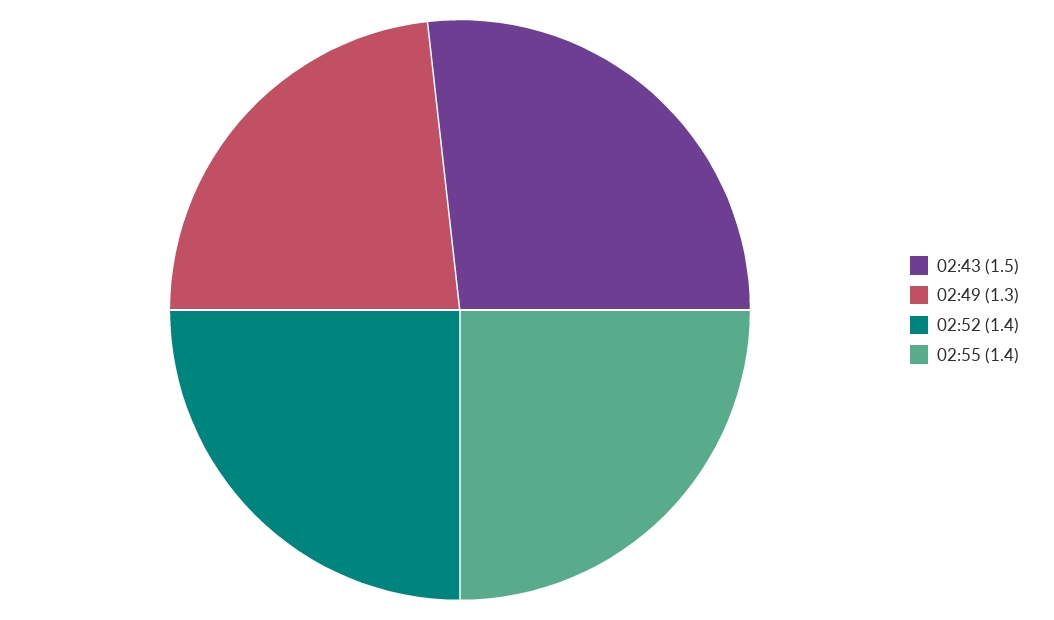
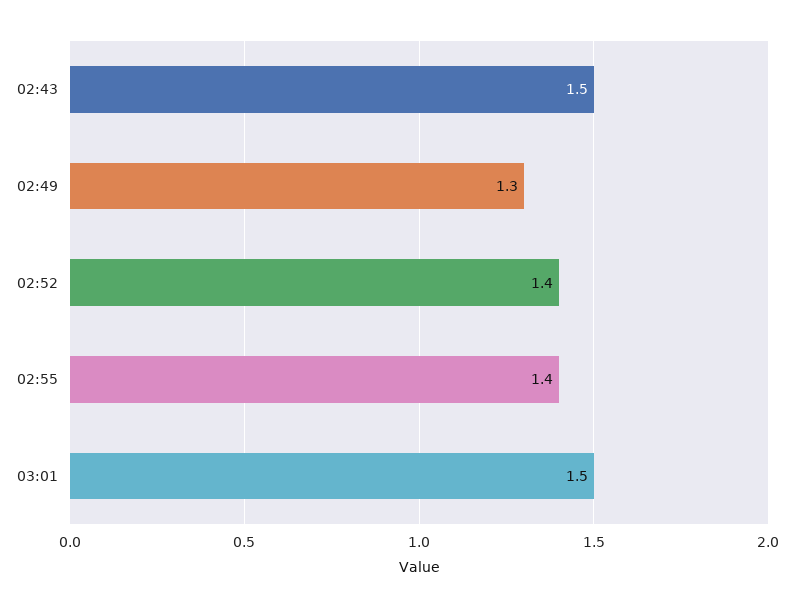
03:01: none -> 1.5

